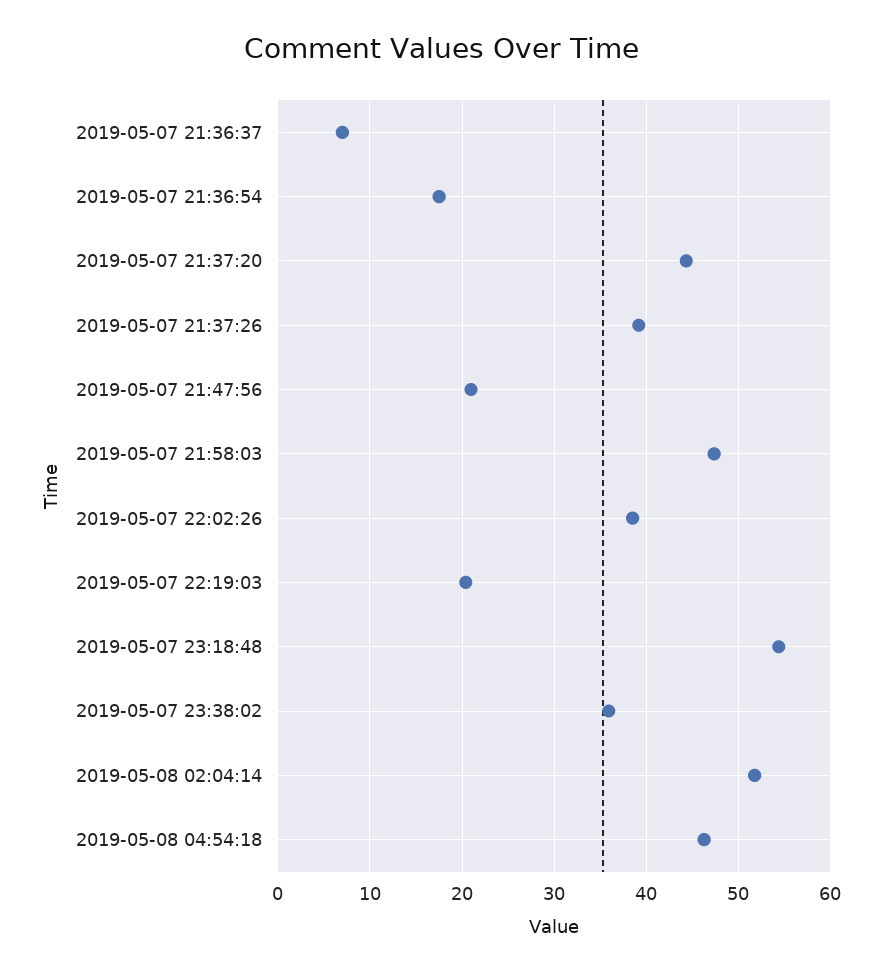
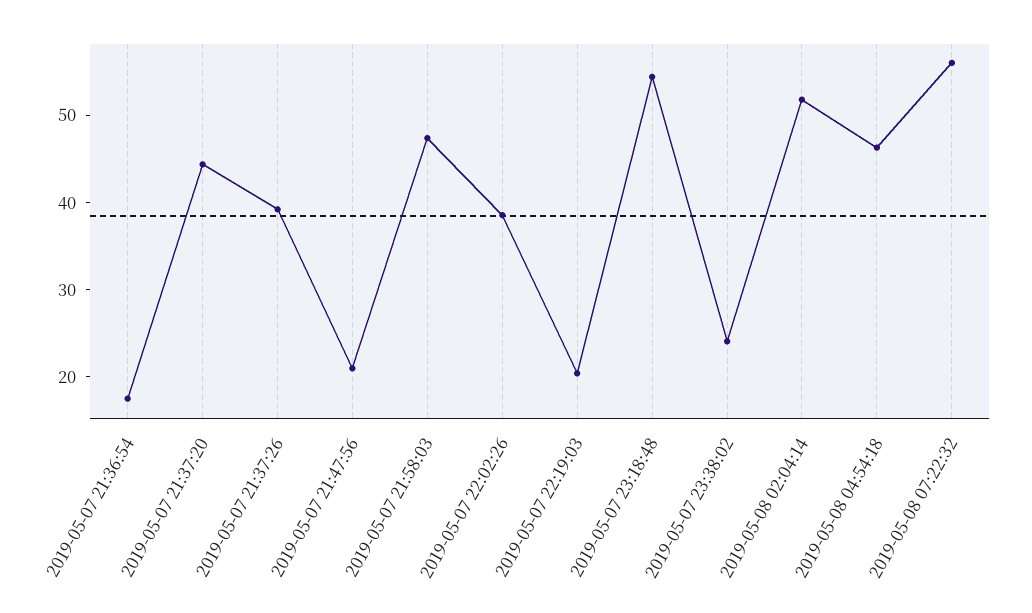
2019-05-07 21:36:37: 7 -> none
2019-05-07 23:38:02: 36 -> 24
2019-05-08 07:22:32: none -> 56

